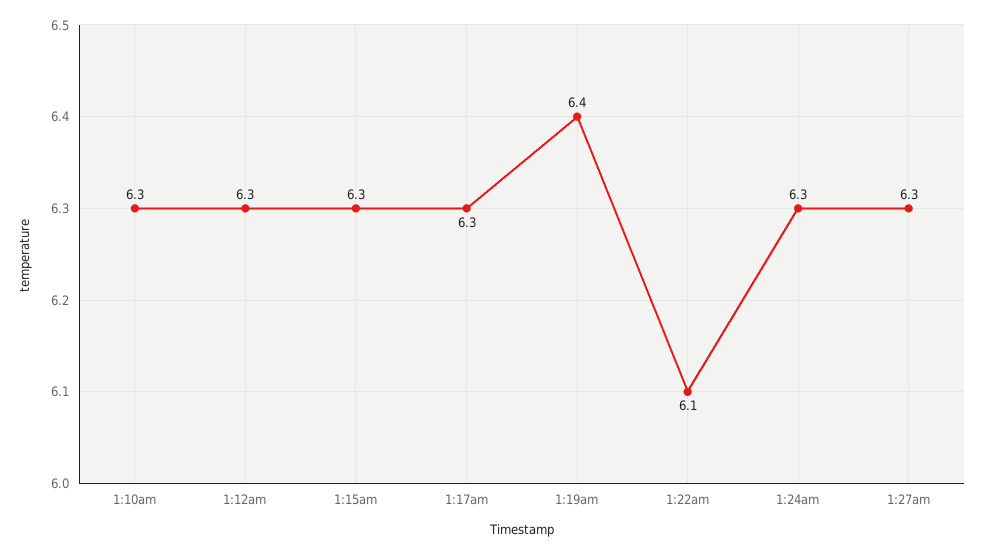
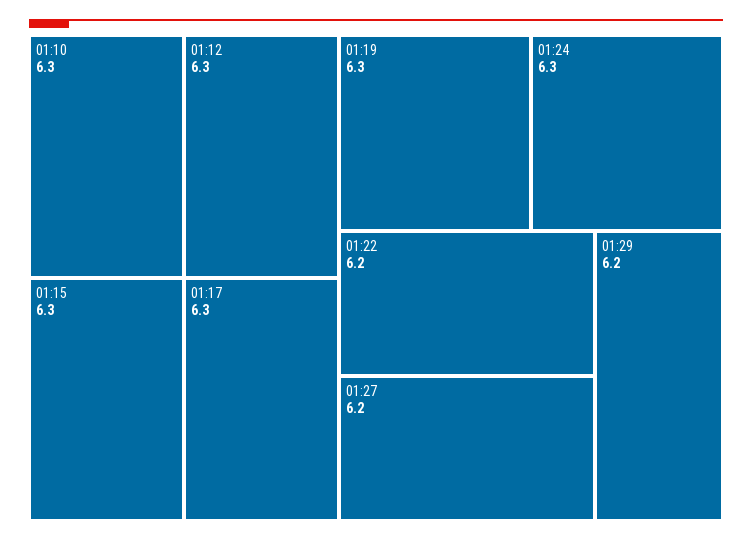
1:19am: 6.4 -> 6.3
1:22am: 6.1 -> 6.2
1:27am: 6.3 -> 6.2
01:29: none -> 6.2

